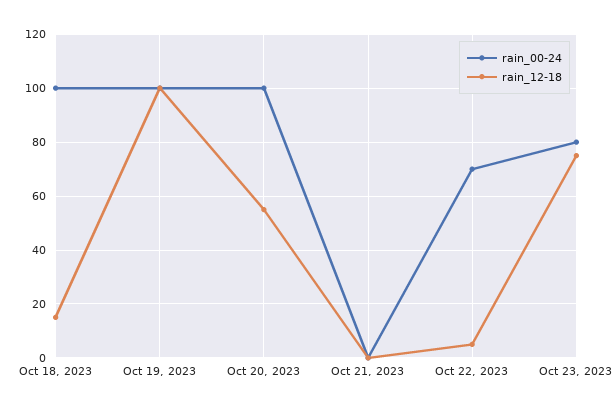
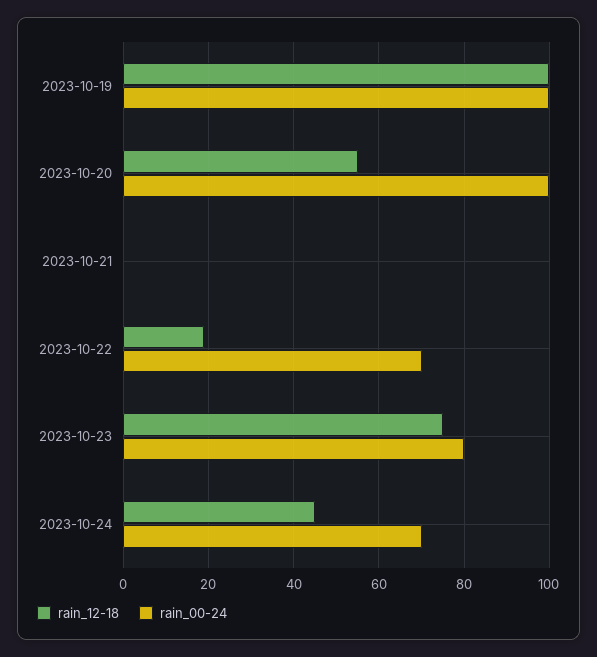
rain_00-24, Oct 18, 2023: 100 -> none
rain_12-18, Oct 18, 2023: 15 -> none
rain_12-18, Oct 22, 2023: 5 -> 20
rain_12-18, 2023-10-24: none -> 45
rain_00-24, 2023-10-24: none -> 70

